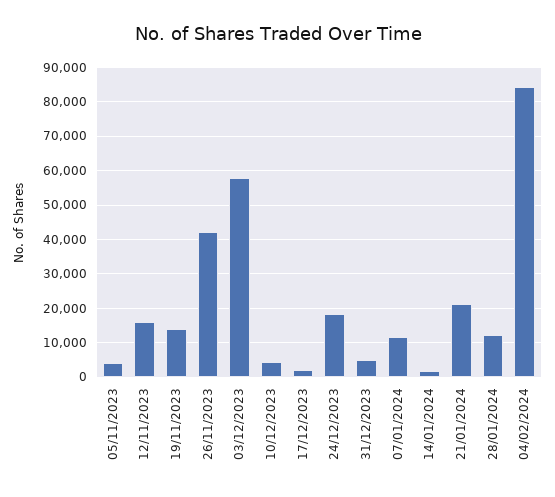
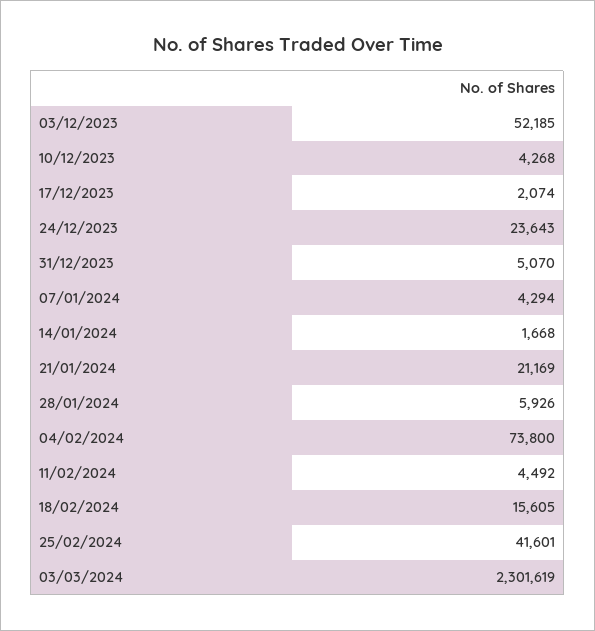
05/11/2023: 4000 -> none
12/11/2023: 16000 -> none
19/11/2023: 14000 -> none
26/11/2023: 42000 -> none
03/12/2023: 58000 -> 52185
24/12/2023: 18000 -> 23643
07/01/2024: 12000 -> 4294
28/01/2024: 12000 -> 5926
04/02/2024: 84000 -> 73800
11/02/2024: none -> 4492
18/02/2024: none -> 15605
25/02/2024: none -> 41601
03/03/2024: none -> 2301619

